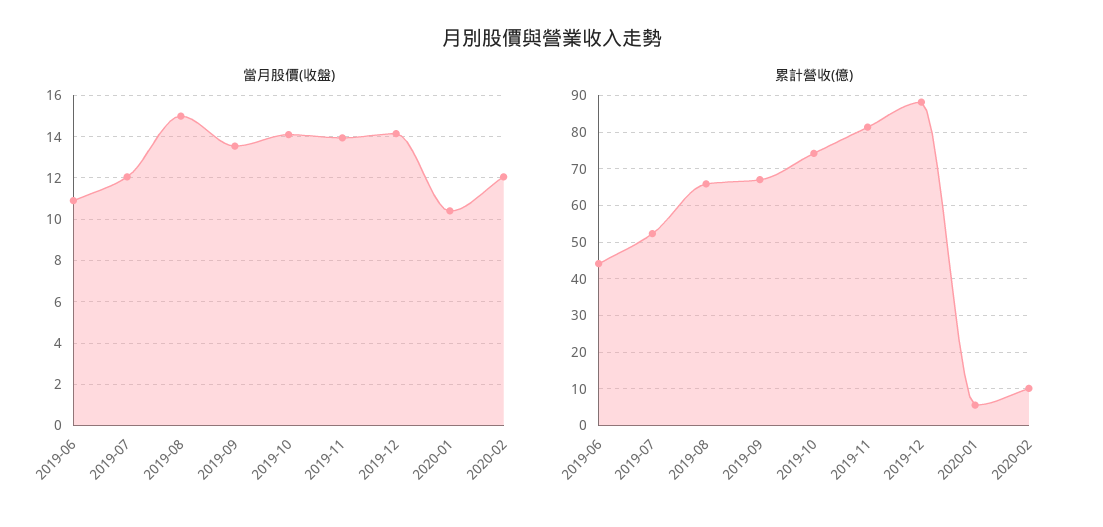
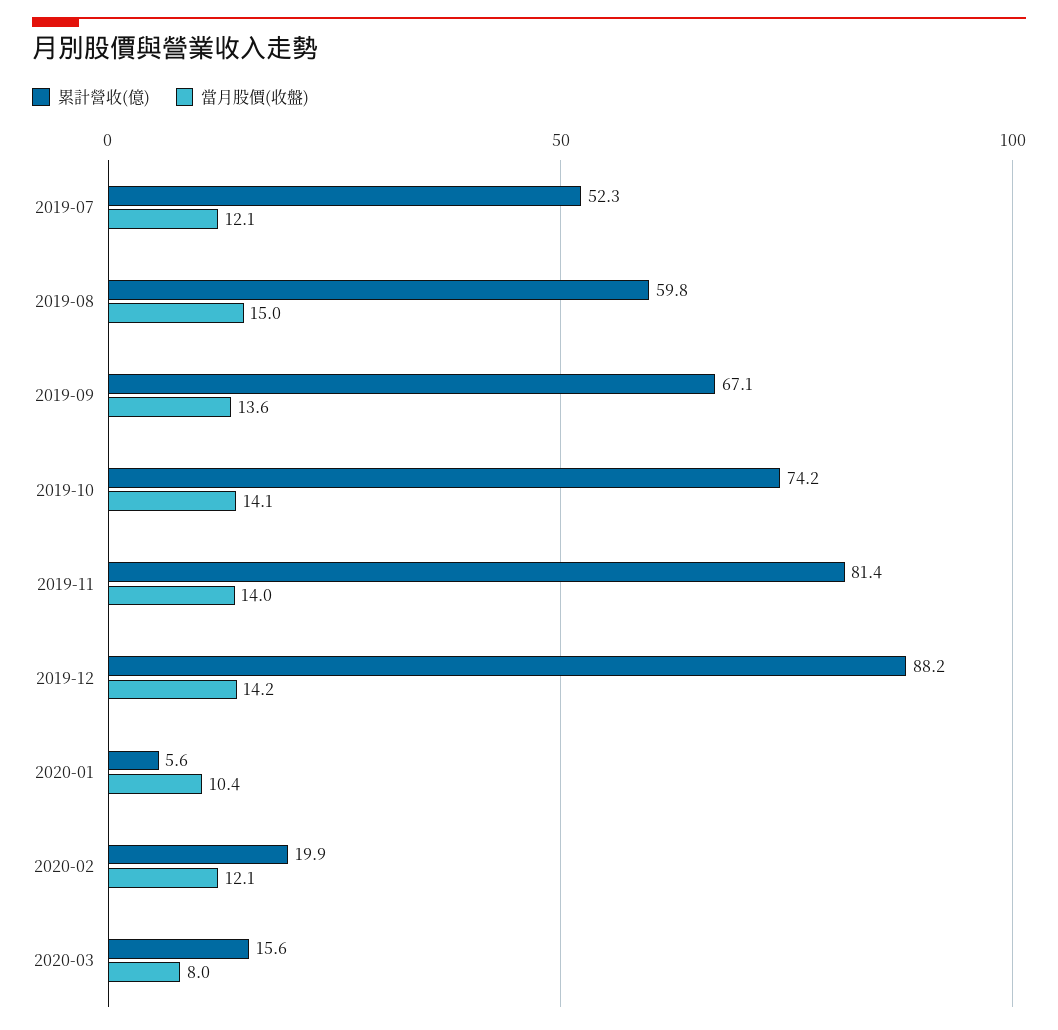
當月股價(收盤), 2019-06: 11 -> none
累計營收(億), 2019-06: 44 -> none
累計營收(億), 2019-08: 66 -> 59.8
累計營收(億), 2020-02: 10 -> 19.9
累計營收(億), 2020-03: none -> 15.6
當月股價(收盤), 2020-03: none -> 8

